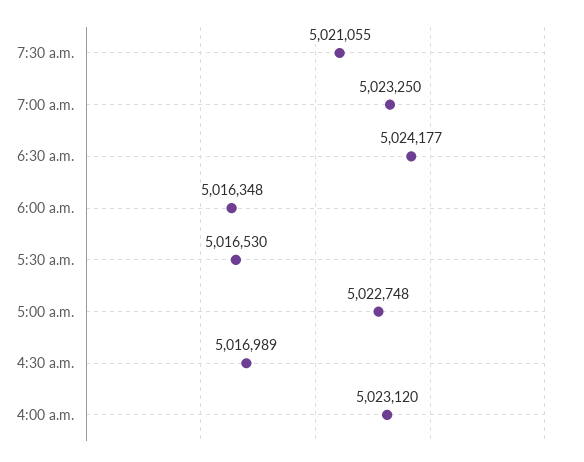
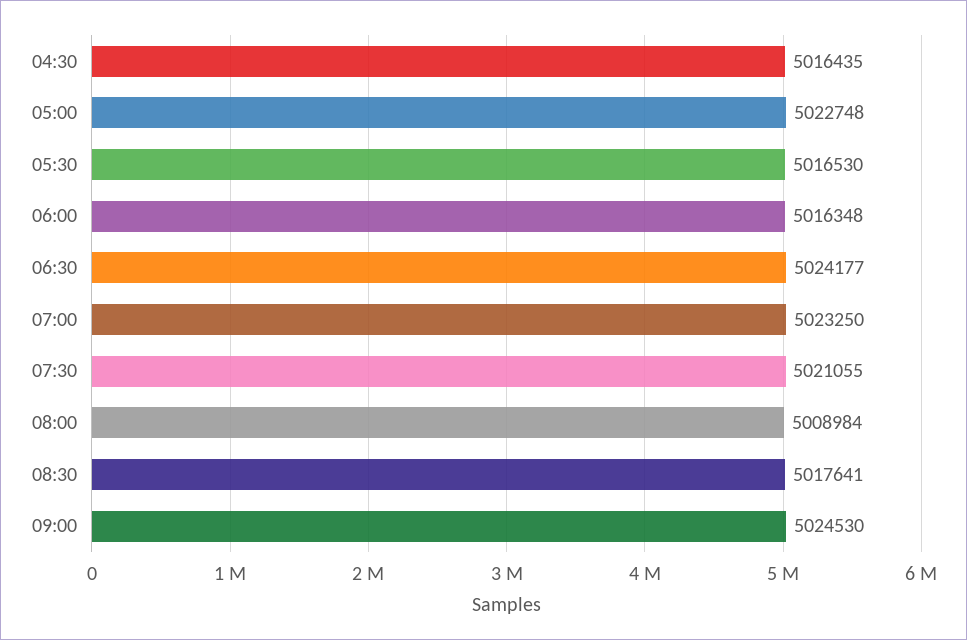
4:30 a.m.: 5016989 -> 5016435
4:00 a.m.: 5023120 -> none
08:00: none -> 5008984
08:30: none -> 5017641
09:00: none -> 5024530

